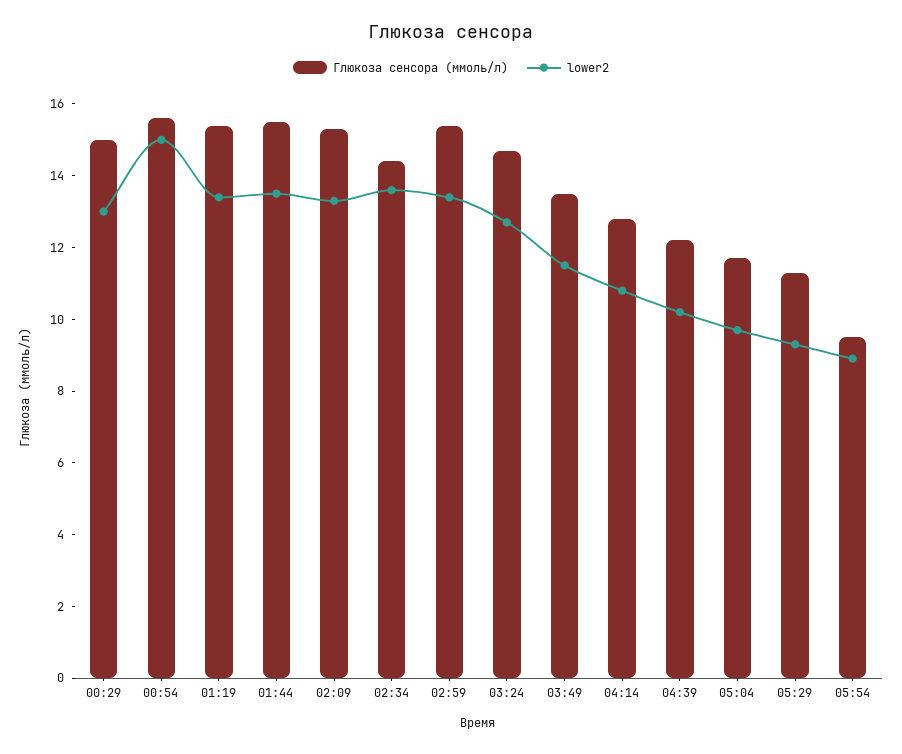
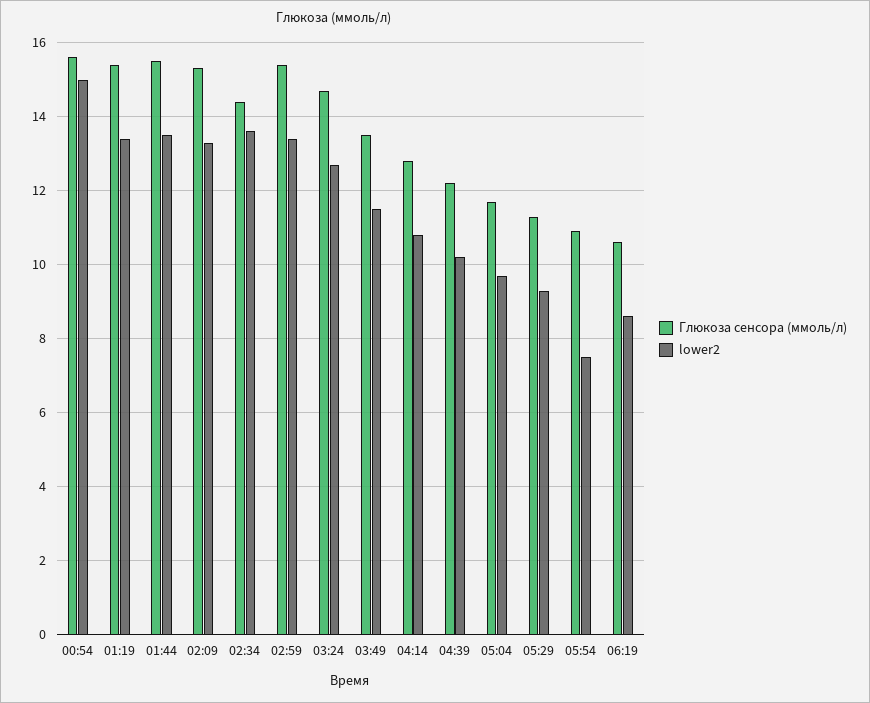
Глюкоза сенсора (ммоль/л), 00:29: 15 -> none
lower2, 00:29: 13 -> none
Глюкоза сенсора (ммоль/л), 05:54: 9.5 -> 11
lower2, 05:54: 9 -> 7.5
Глюкоза сенсора (ммоль/л), 06:19: none -> 10.5
lower2, 06:19: none -> 8.5

